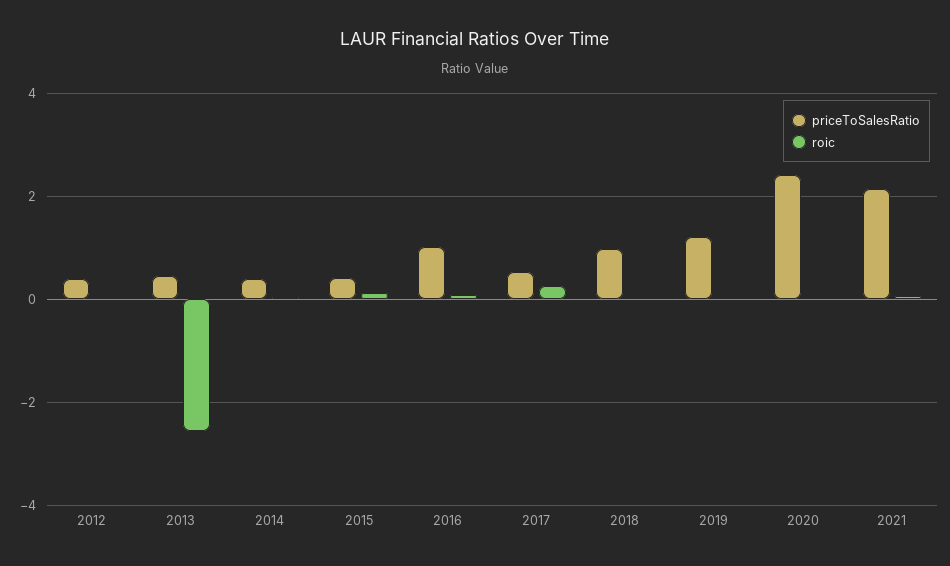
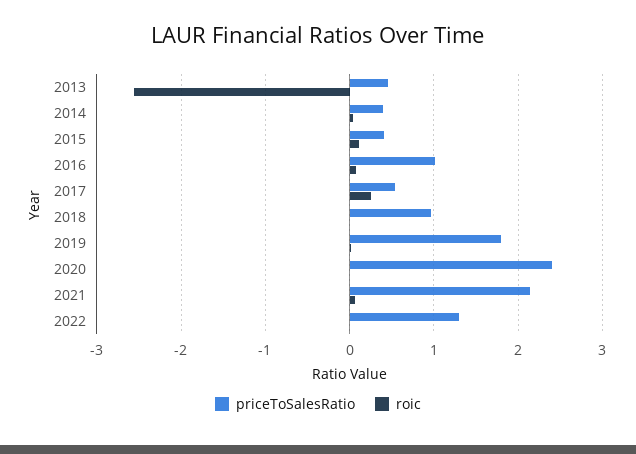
priceToSalesRatio, 2012: 0.4 -> none
roic, 2012: 0 -> none
priceToSalesRatio, 2019: 1.2 -> 1.8
priceToSalesRatio, 2022: none -> 1.3
roic, 2022: none -> 0

